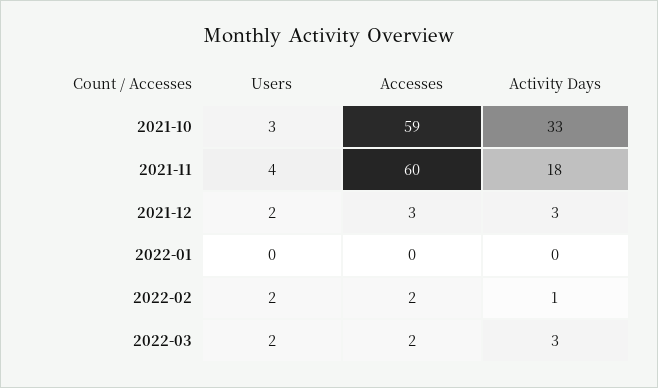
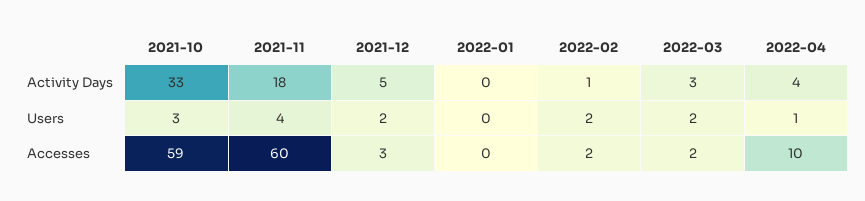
Activity Days, 2021-12: 3 -> 5
Activity Days, 2022-04: none -> 4
Users, 2022-04: none -> 1
Accesses, 2022-04: none -> 10

